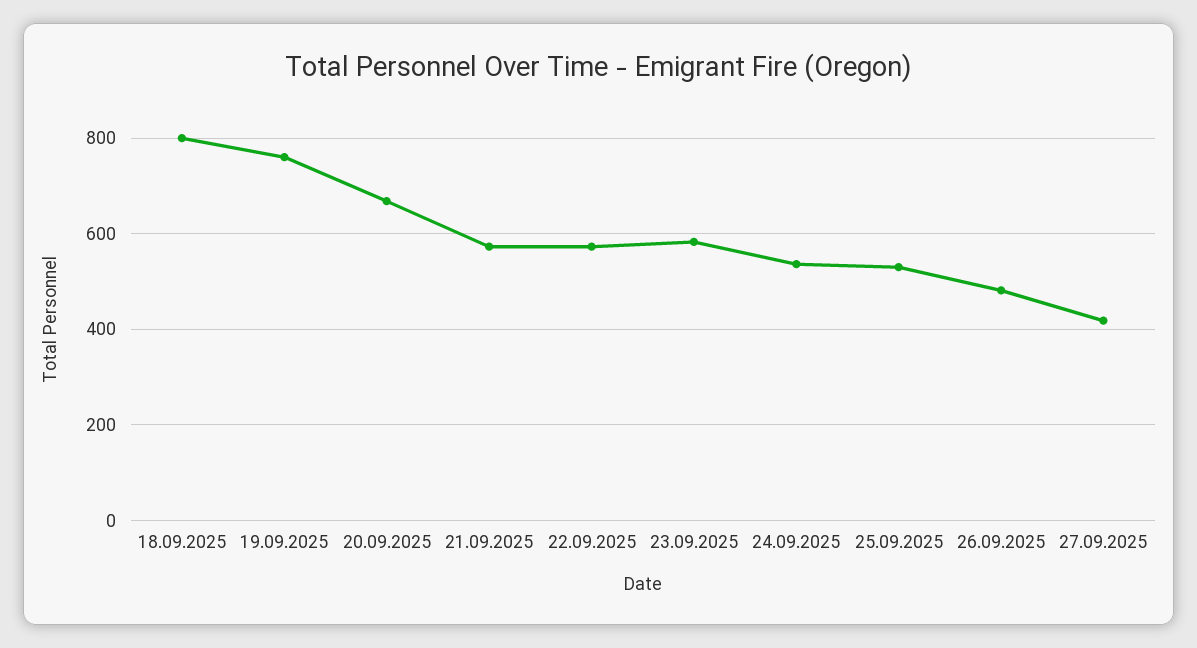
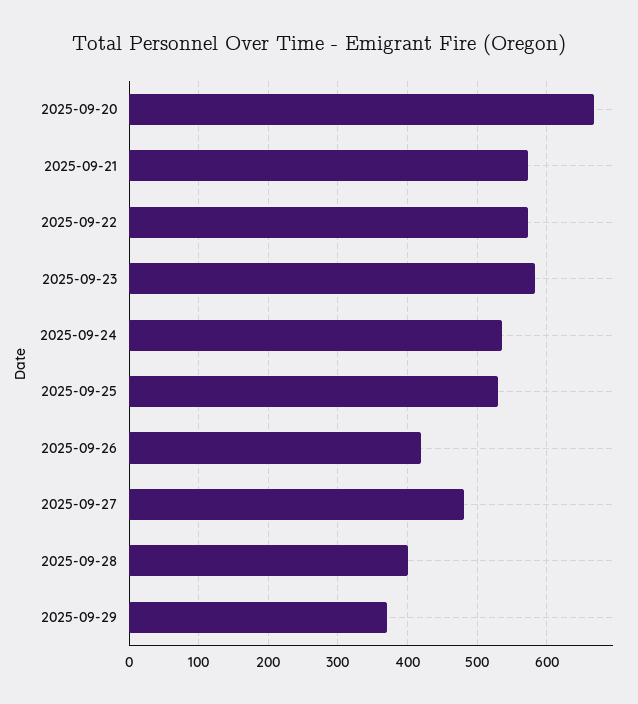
18.09.2025: 800 -> none
19.09.2025: 760 -> none
26.09.2025: 480 -> 420
27.09.2025: 420 -> 480
2025-09-28: none -> 400
2025-09-29: none -> 370

